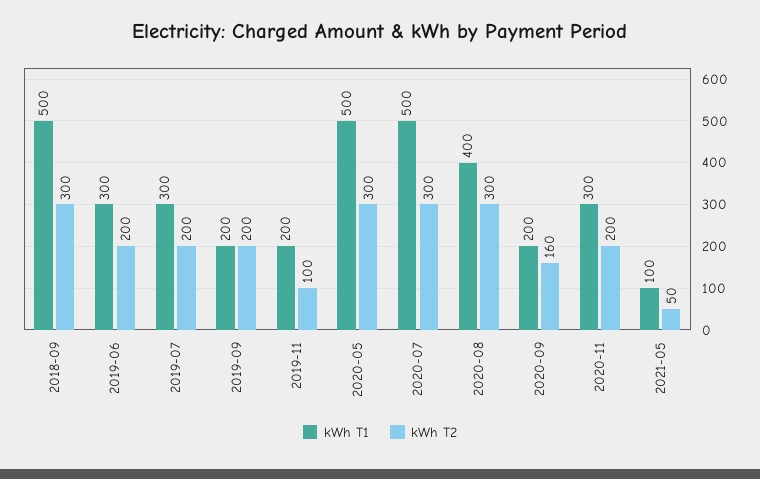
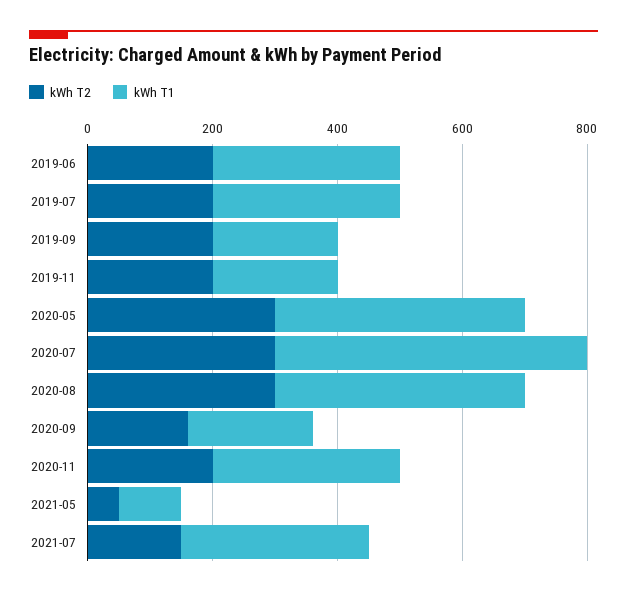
kWh T1, 2018-09: 500 -> none
kWh T2, 2018-09: 300 -> none
kWh T2, 2019-11: 100 -> 200
kWh T1, 2020-05: 500 -> 400
kWh T2, 2021-07: none -> 150
kWh T1, 2021-07: none -> 300

